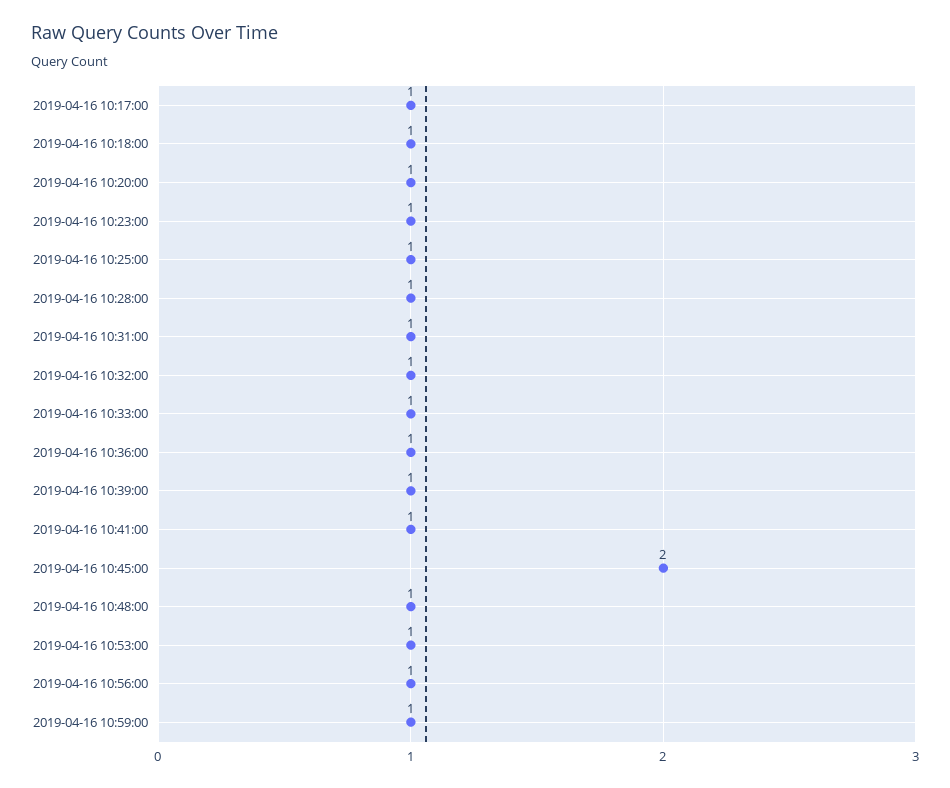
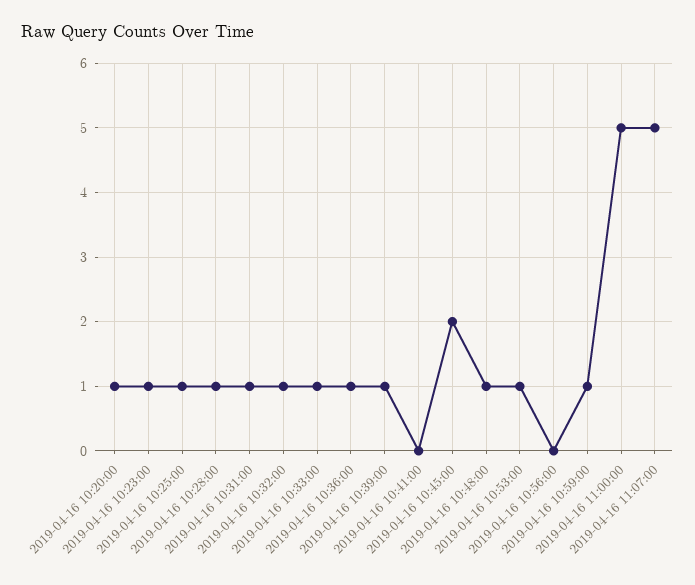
2019-04-16 10:17:00: 1 -> none
2019-04-16 10:18:00: 1 -> none
2019-04-16 10:41:00: 1 -> 0
2019-04-16 10:56:00: 1 -> 0
2019-04-16 11:00:00: none -> 5
2019-04-16 11:07:00: none -> 5

